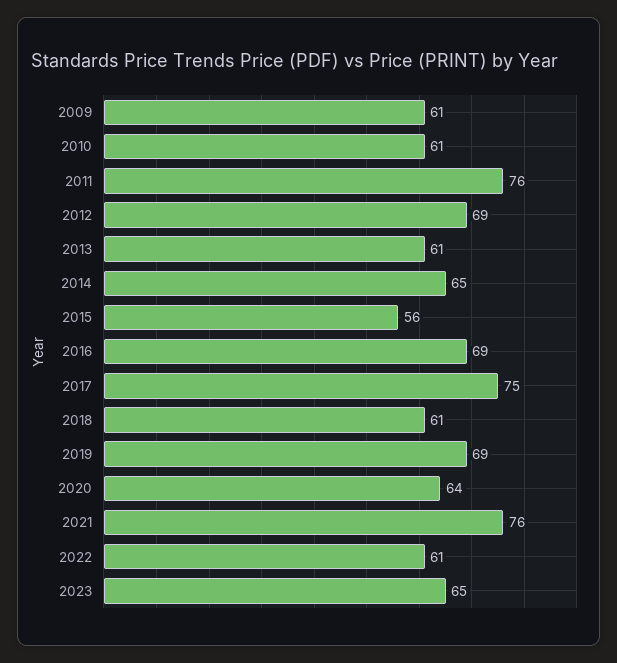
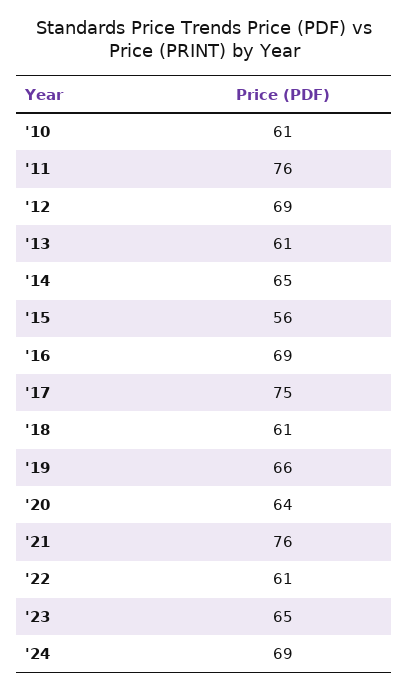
2009: 61 -> none
2019: 69 -> 66
'24: none -> 69

